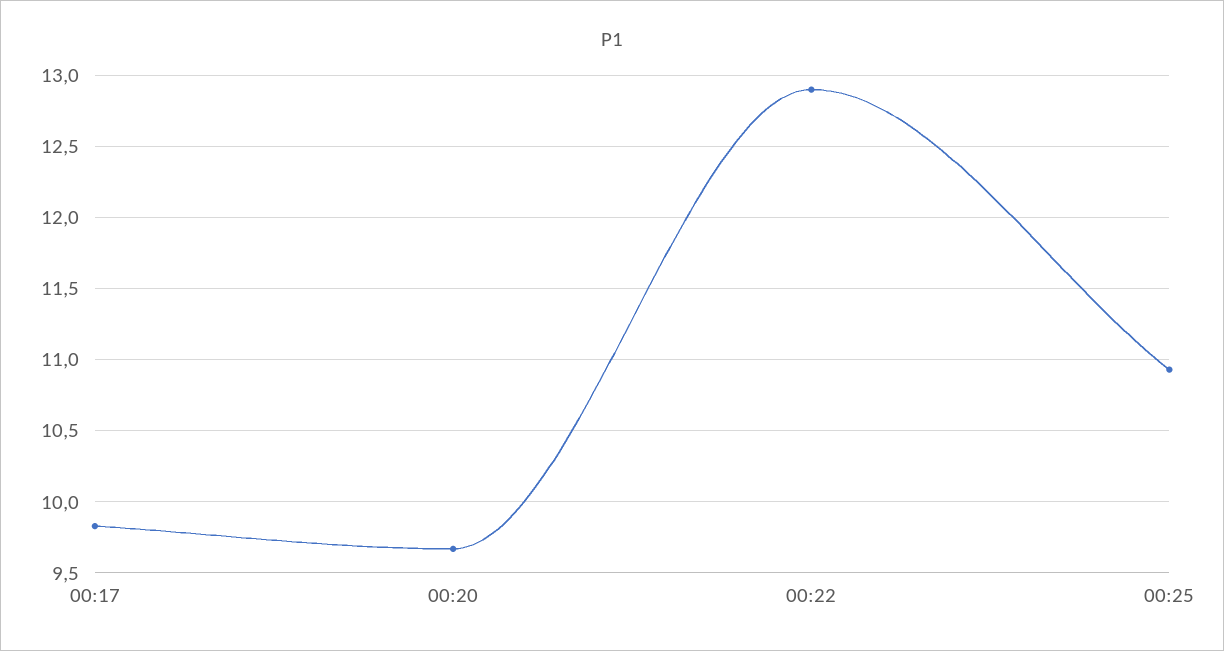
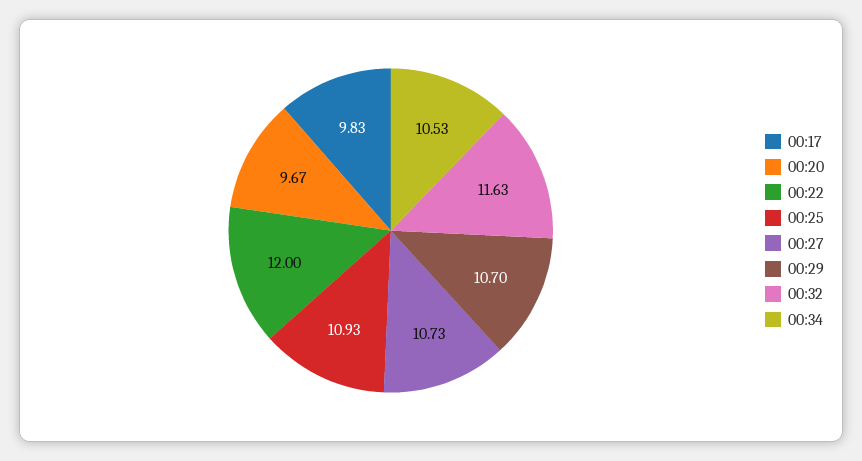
00:22: 12.9 -> 12
00:27: none -> 10.73
00:29: none -> 10.7
00:32: none -> 11.63
00:34: none -> 10.53

